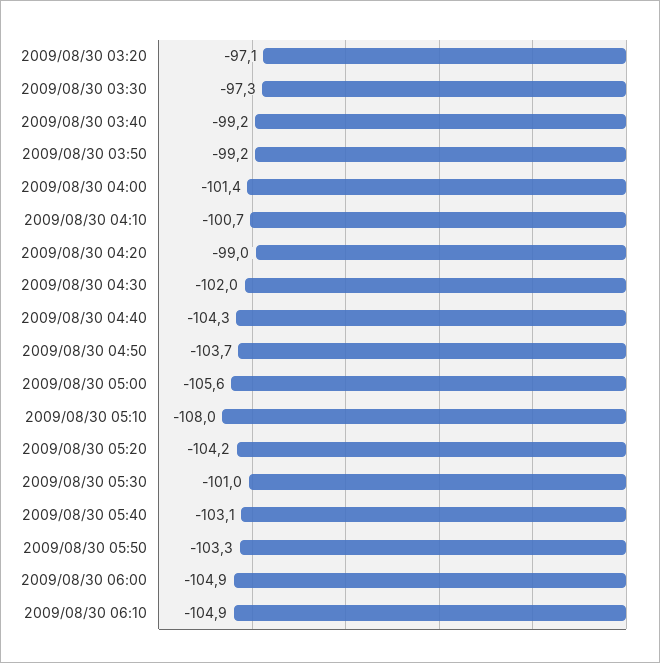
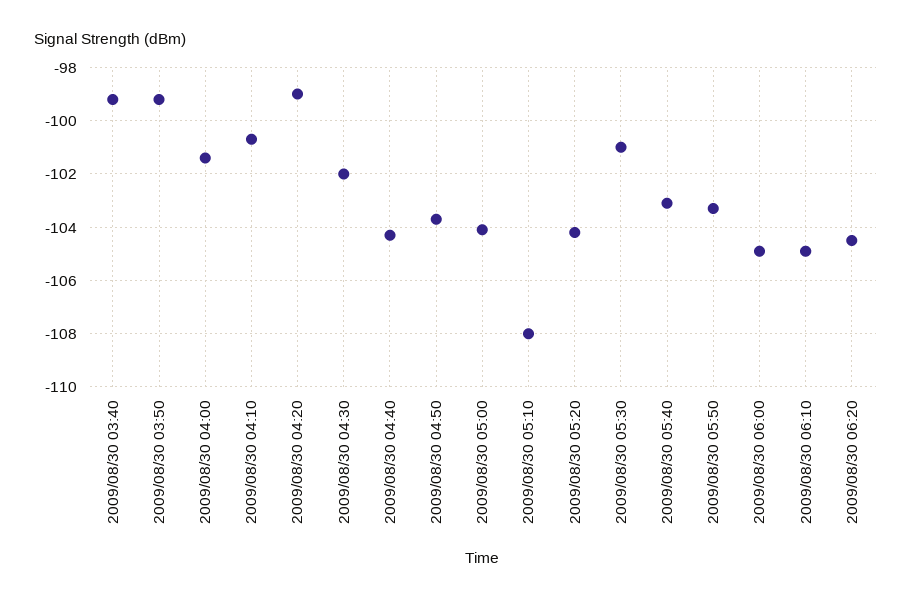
2009/08/30 03:20: -97.1 -> none
2009/08/30 03:30: -97.3 -> none
2009/08/30 05:00: -105.6 -> -104
2009/08/30 06:20: none -> -104.5

